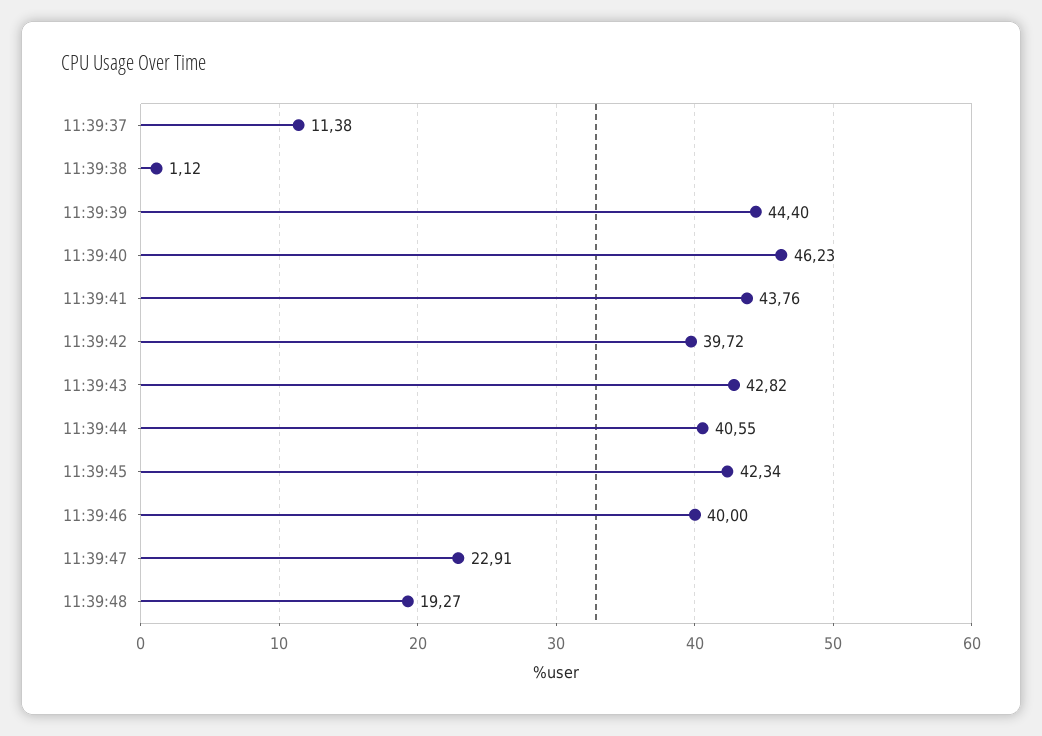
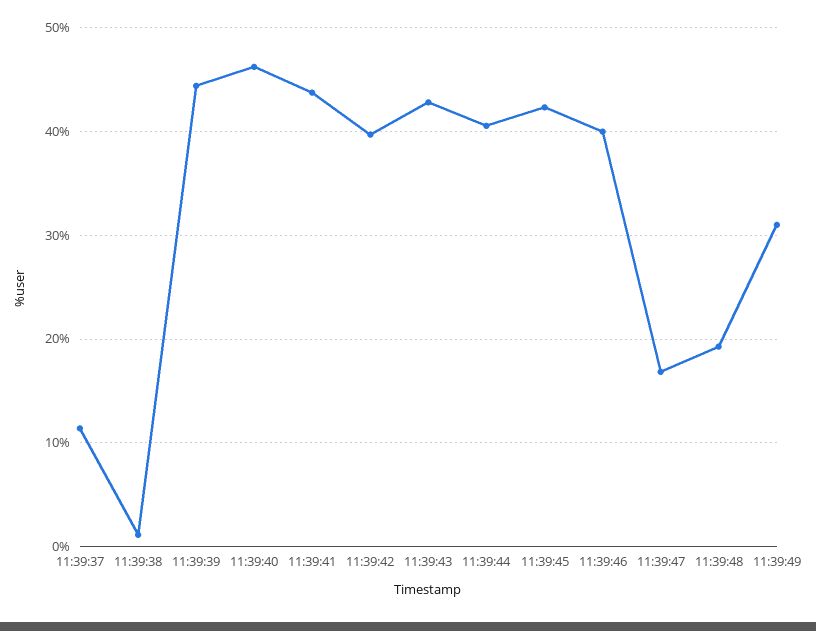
11:39:47: 22.91 -> 17
11:39:49: none -> 31

